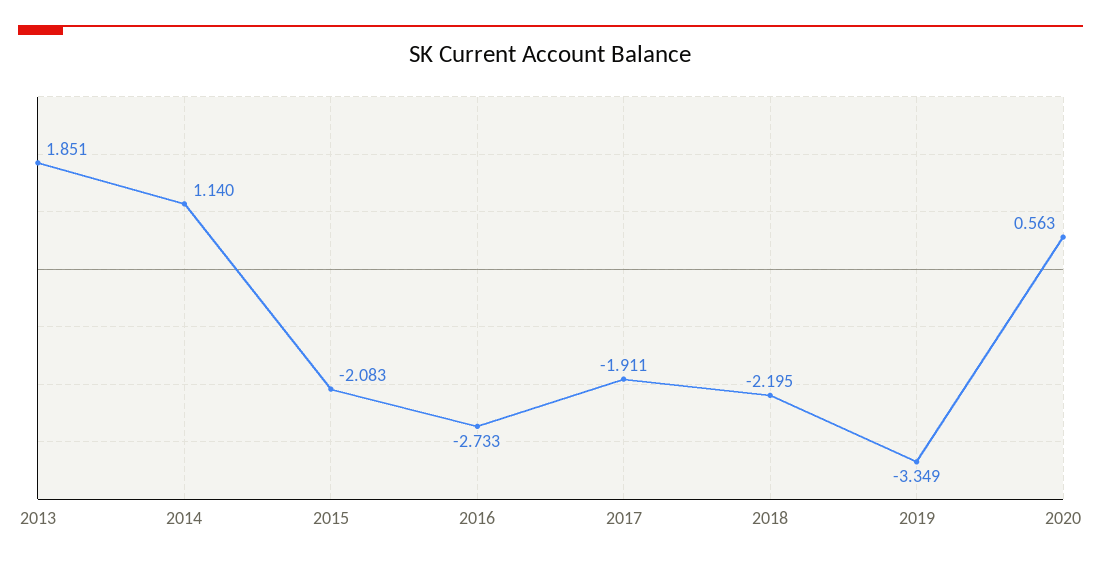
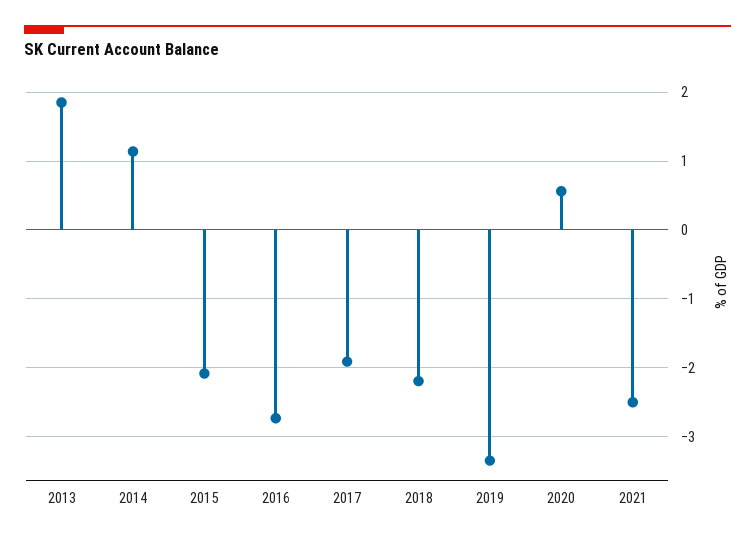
2021: none -> -2.5

